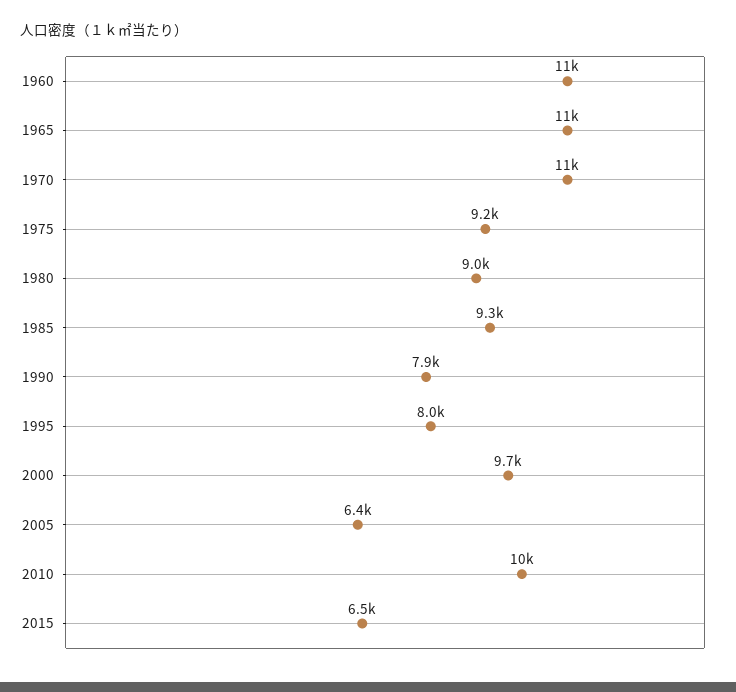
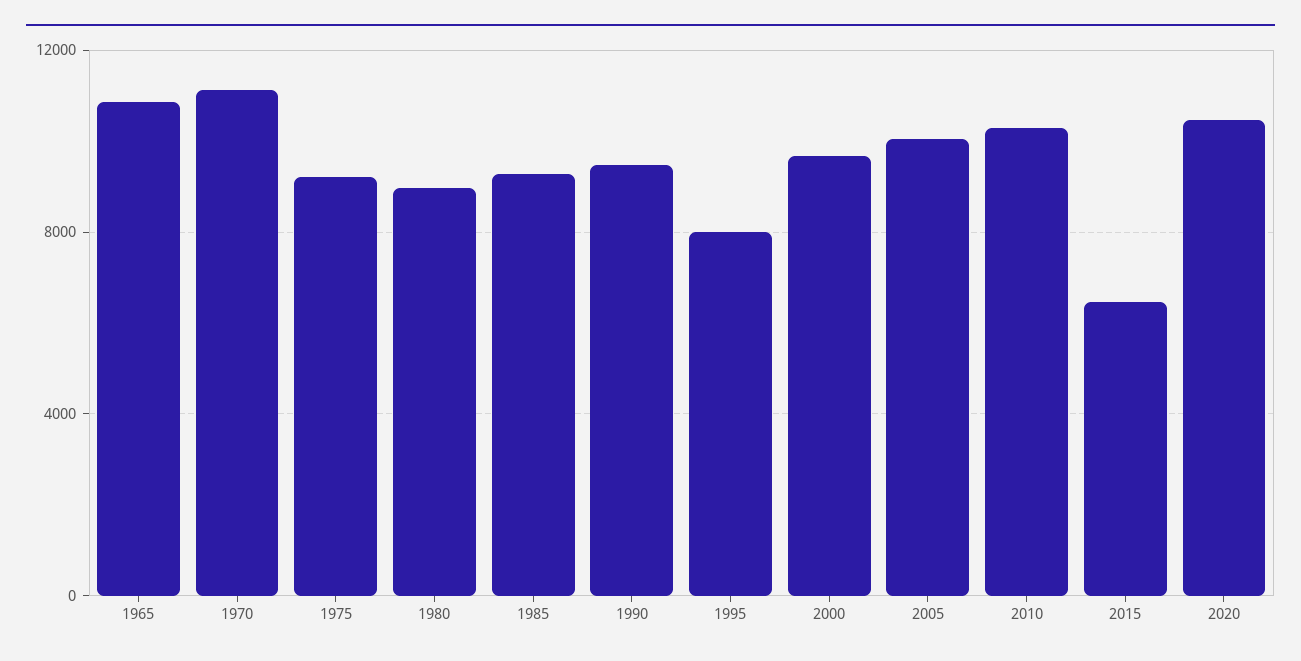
1960: 11000 -> none
1990: 7900 -> 9500
2005: 6400 -> 10000
2020: none -> 10500

